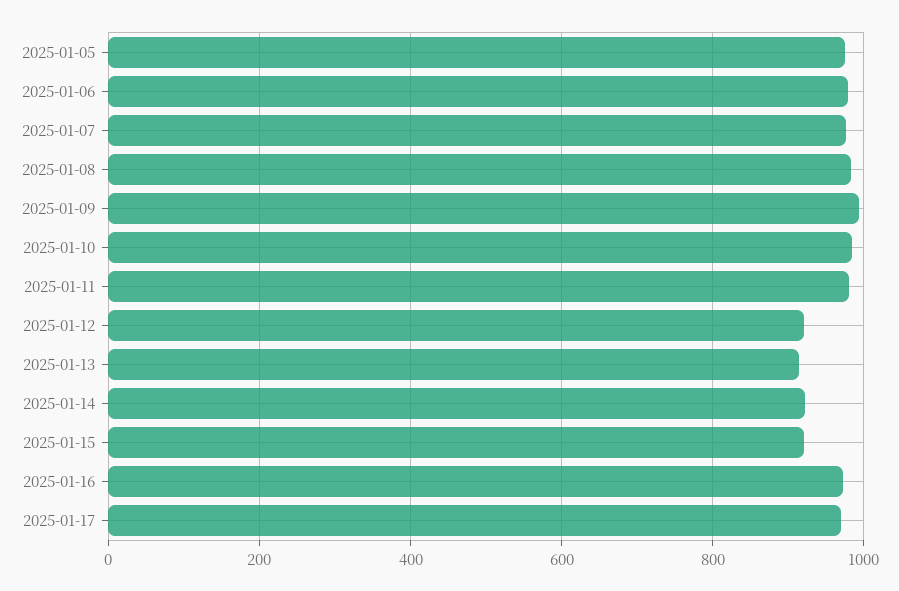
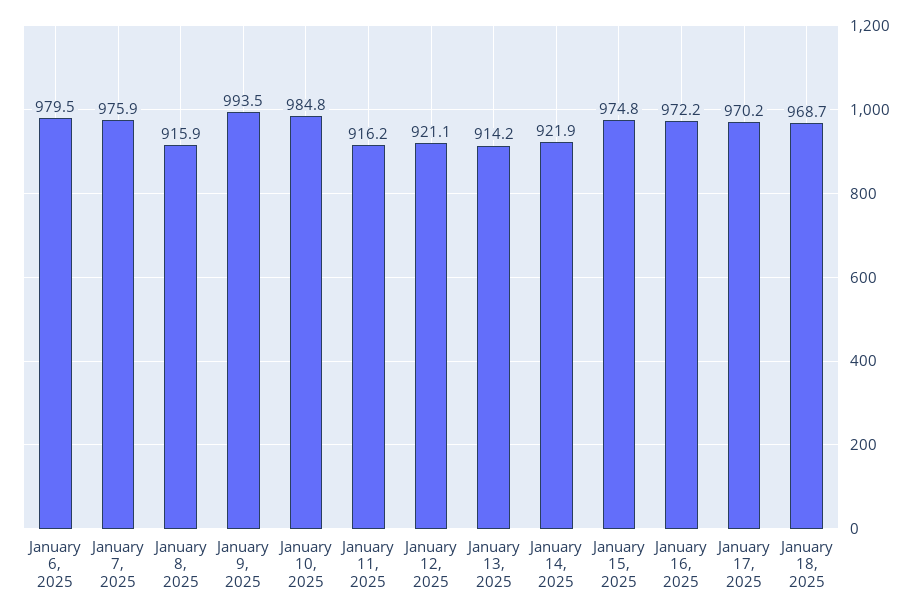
2025-01-05: 980 -> none
2025-01-08: 980 -> 915.9
2025-01-11: 980 -> 916.2
2025-01-15: 920 -> 974.8
January 18, 2025: none -> 968.7

